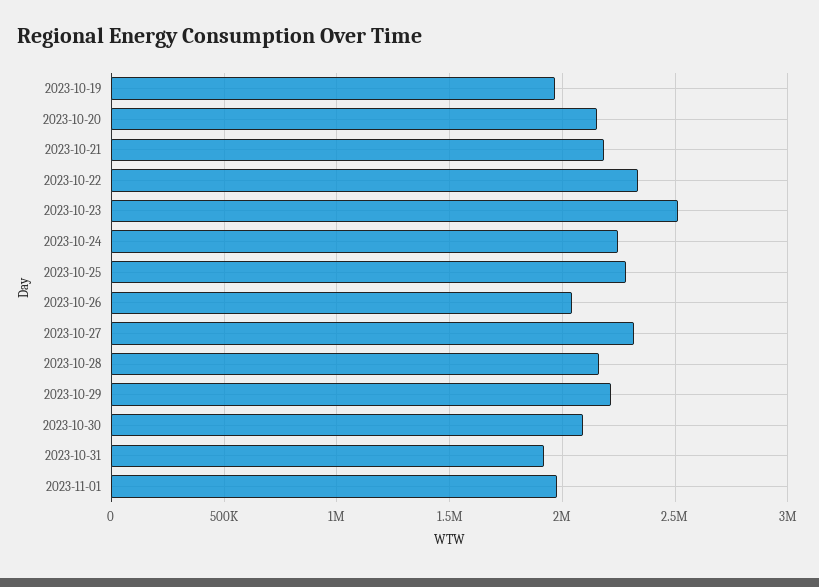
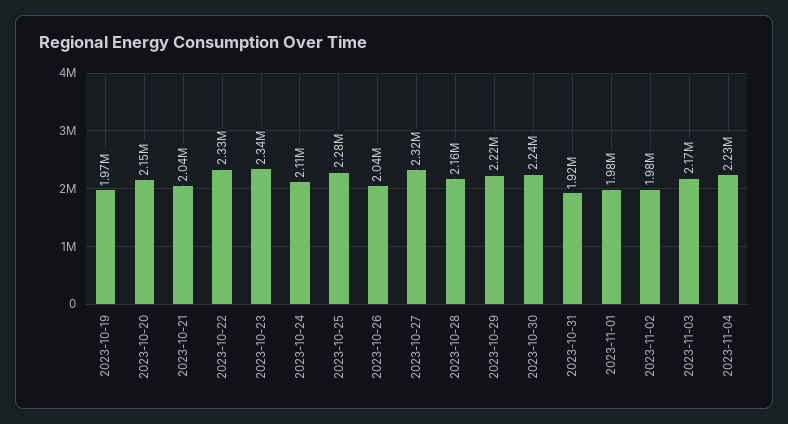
2023-10-21: 2200000 -> 2040000
2023-10-23: 2500000 -> 2340000
2023-10-24: 2250000 -> 2110000
2023-10-30: 2100000 -> 2240000
2023-11-02: none -> 1980000
2023-11-03: none -> 2170000
2023-11-04: none -> 2230000

